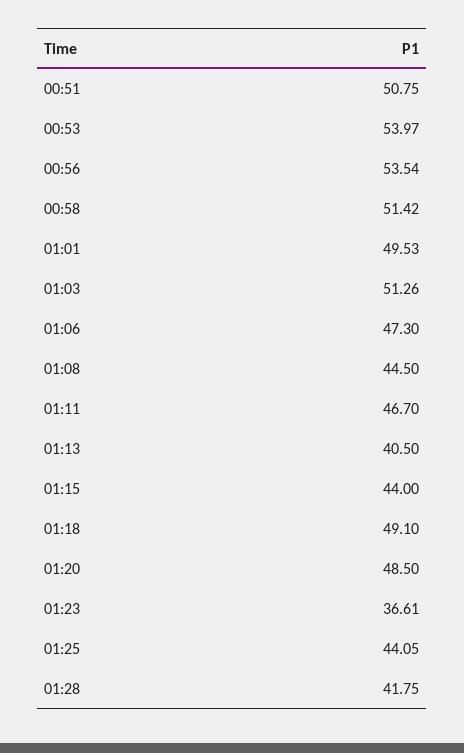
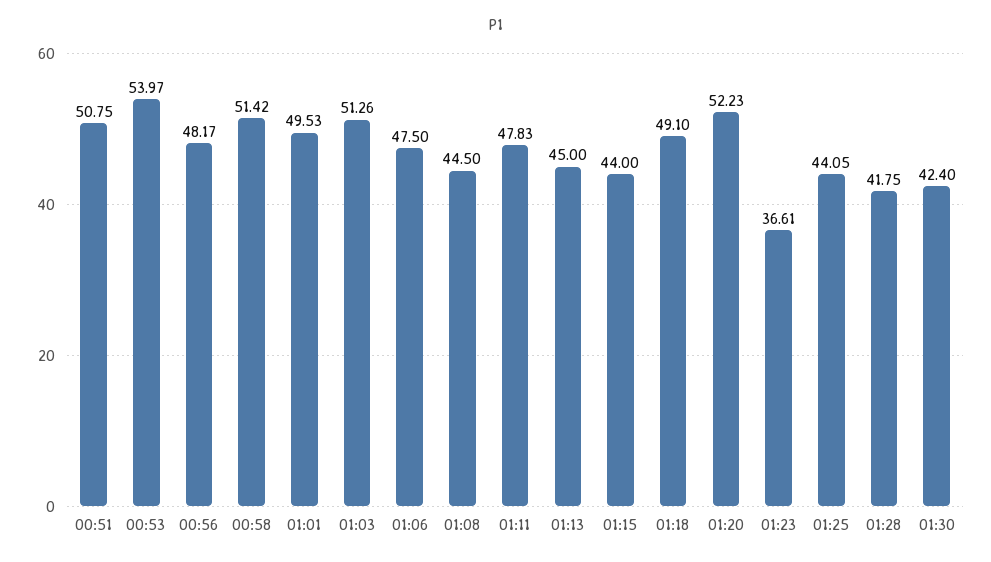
00:56: 53.54 -> 48.17
01:06: 47.3 -> 47.5
01:11: 46.7 -> 47.83
01:13: 40.5 -> 45
01:20: 48.5 -> 52.23
01:30: none -> 42.4

